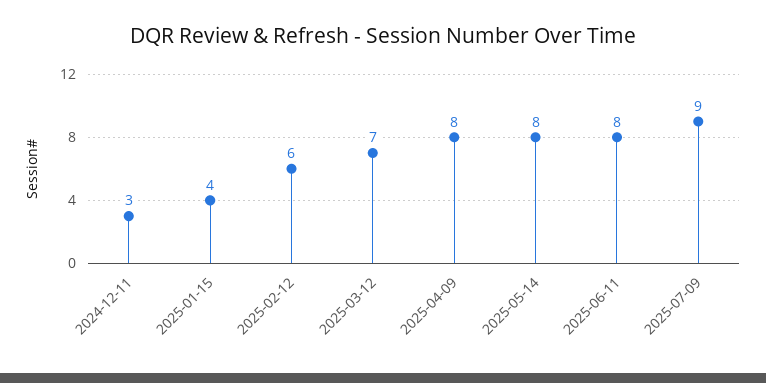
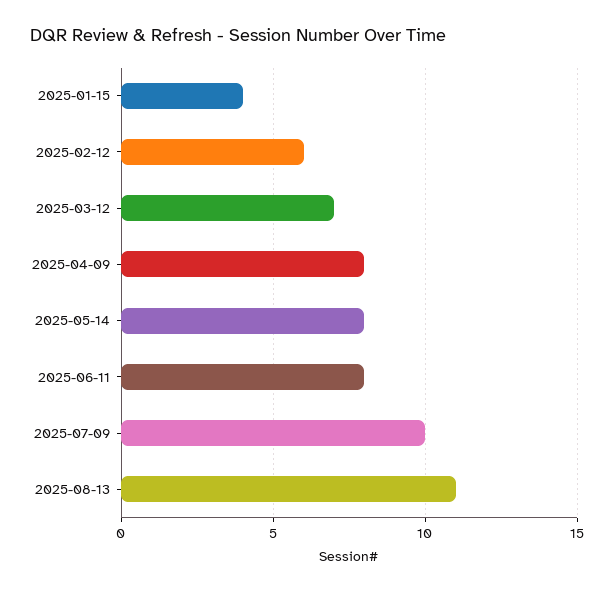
2024-12-11: 3 -> none
2025-07-09: 9 -> 10
2025-08-13: none -> 11

